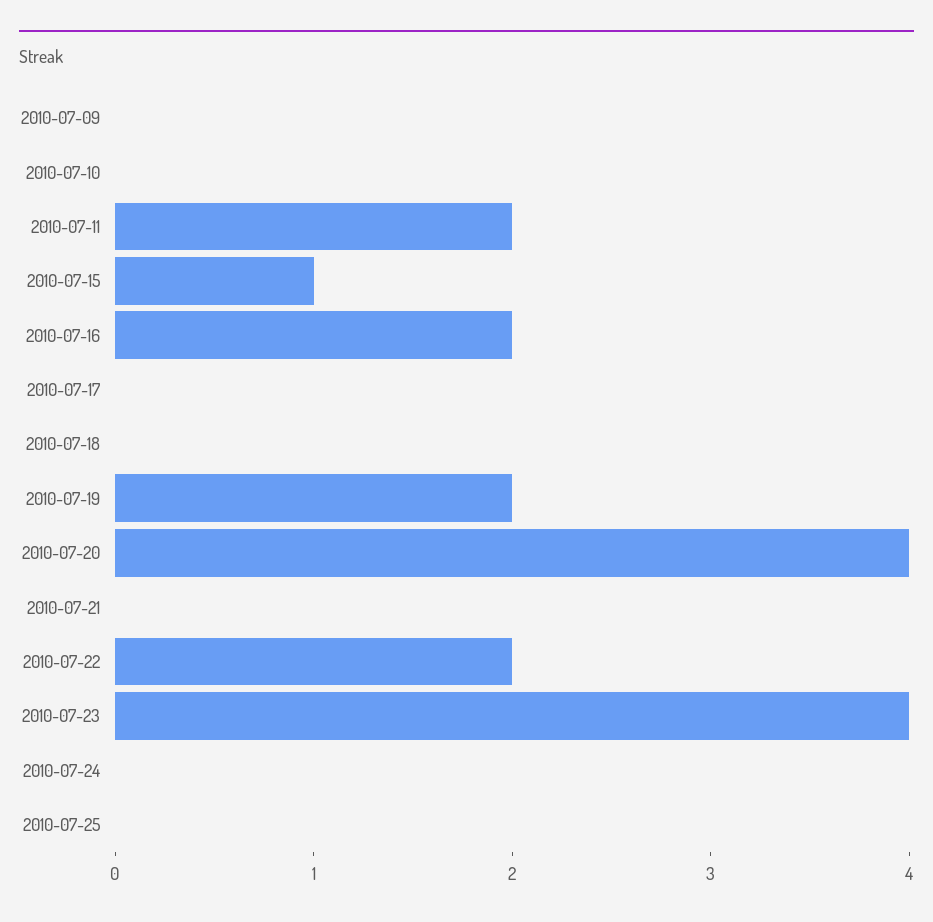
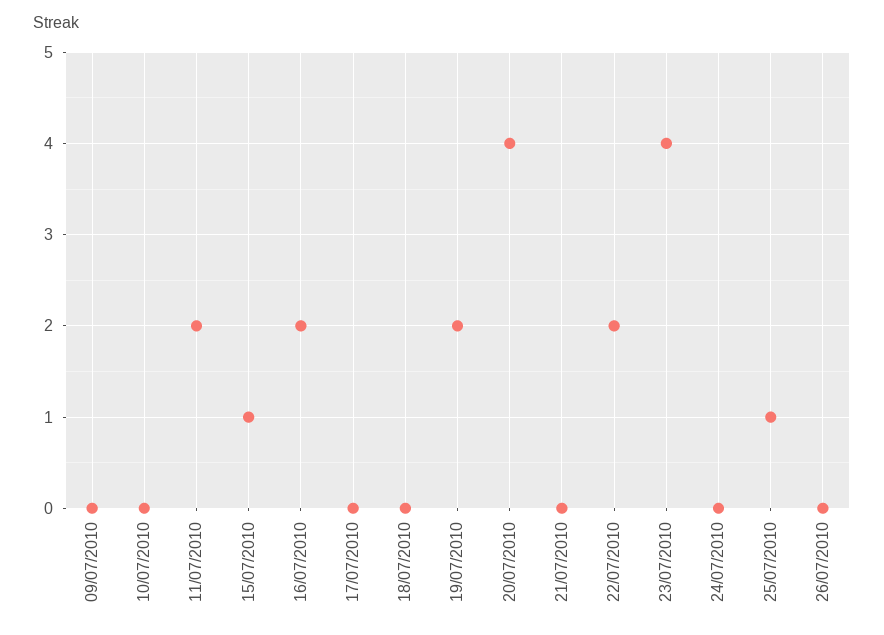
2010-07-25: 0 -> 1
26/07/2010: none -> 0

